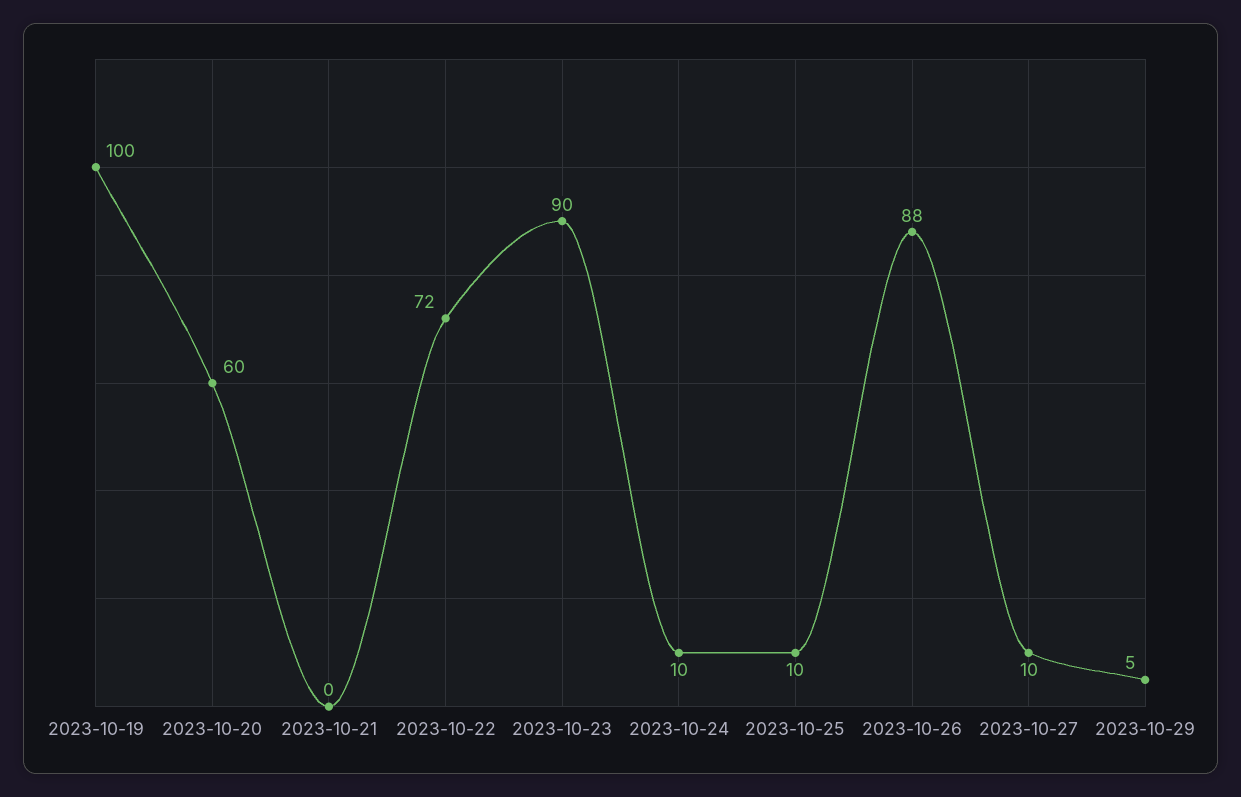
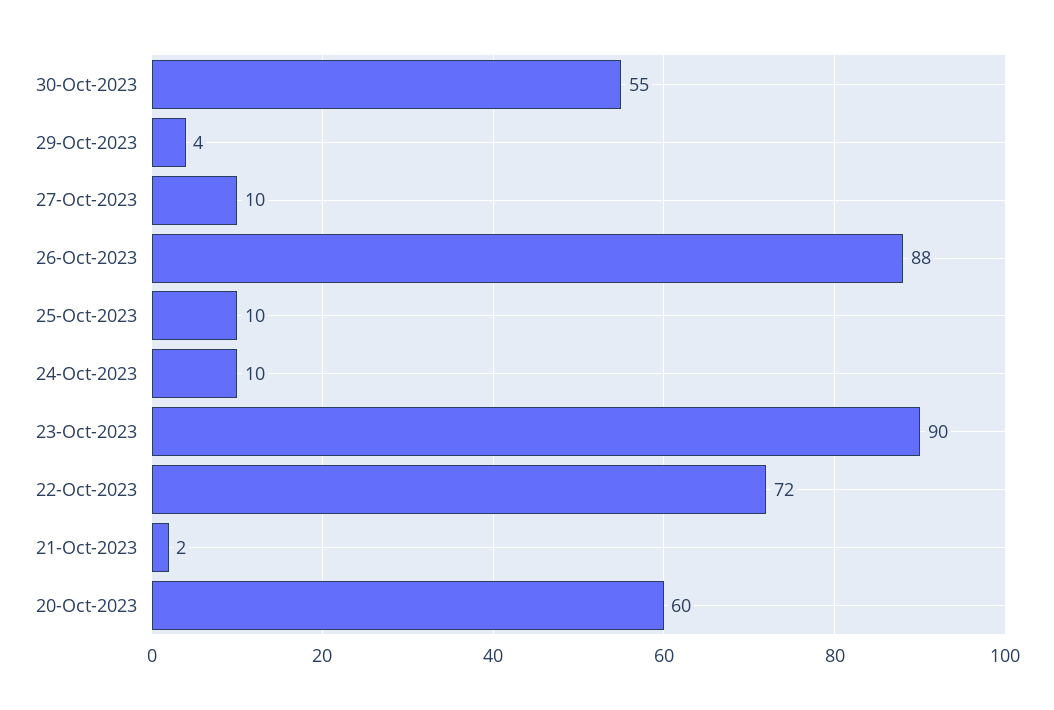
2023-10-19: 100 -> none
2023-10-21: 0 -> 2
2023-10-29: 5 -> 4
30-Oct-2023: none -> 55

